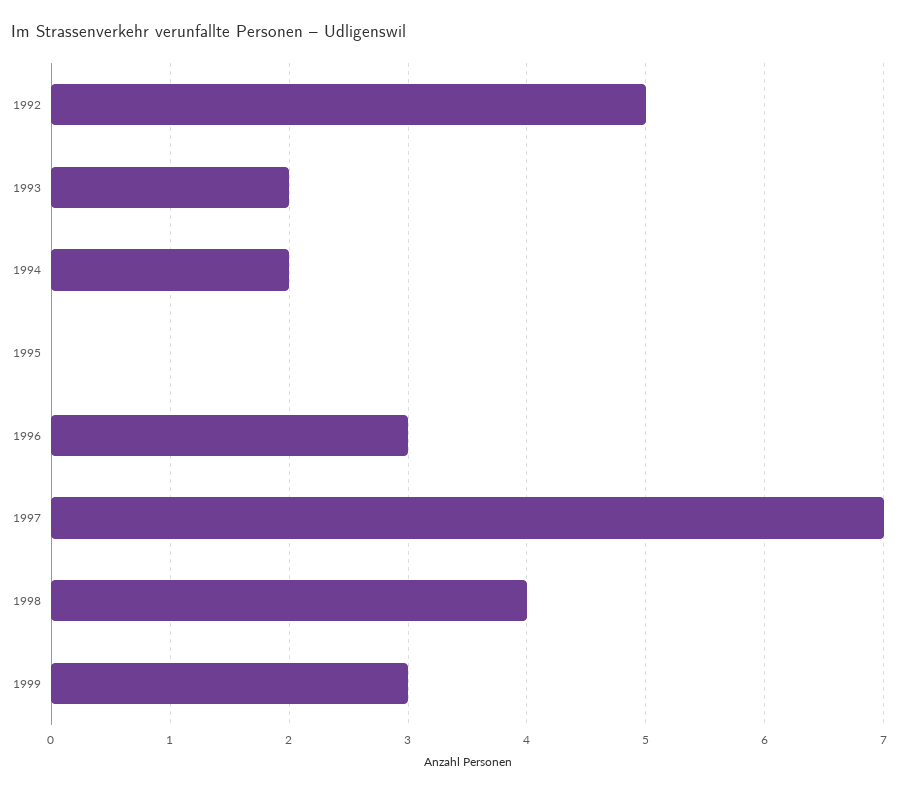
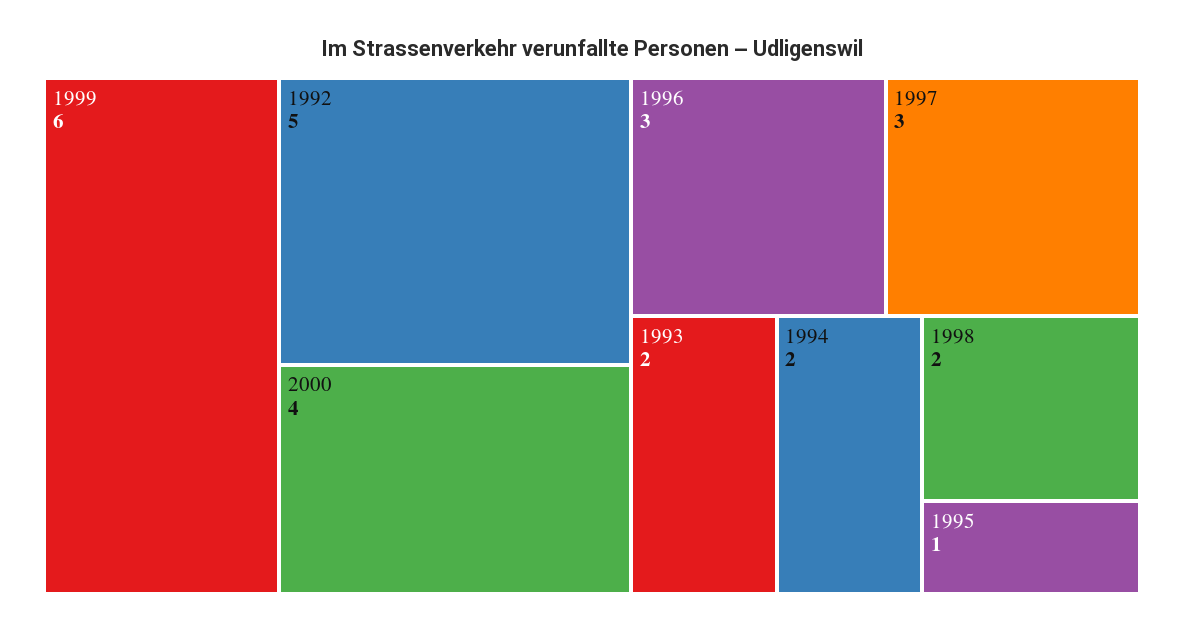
1995: 0 -> 1
1997: 7 -> 3
1998: 4 -> 2
1999: 3 -> 6
2000: none -> 4

